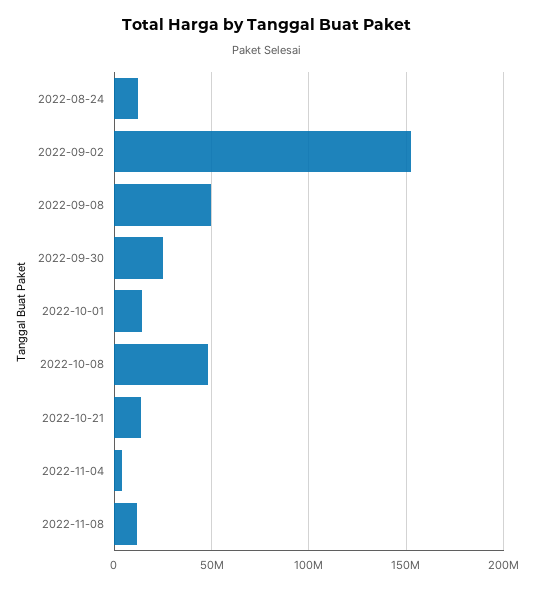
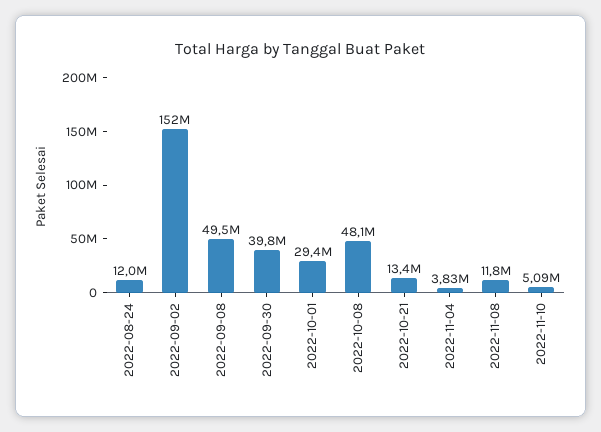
2022-09-30: 25000000 -> 39800000
2022-10-01: 15000000 -> 29400000
2022-11-10: none -> 5090000

